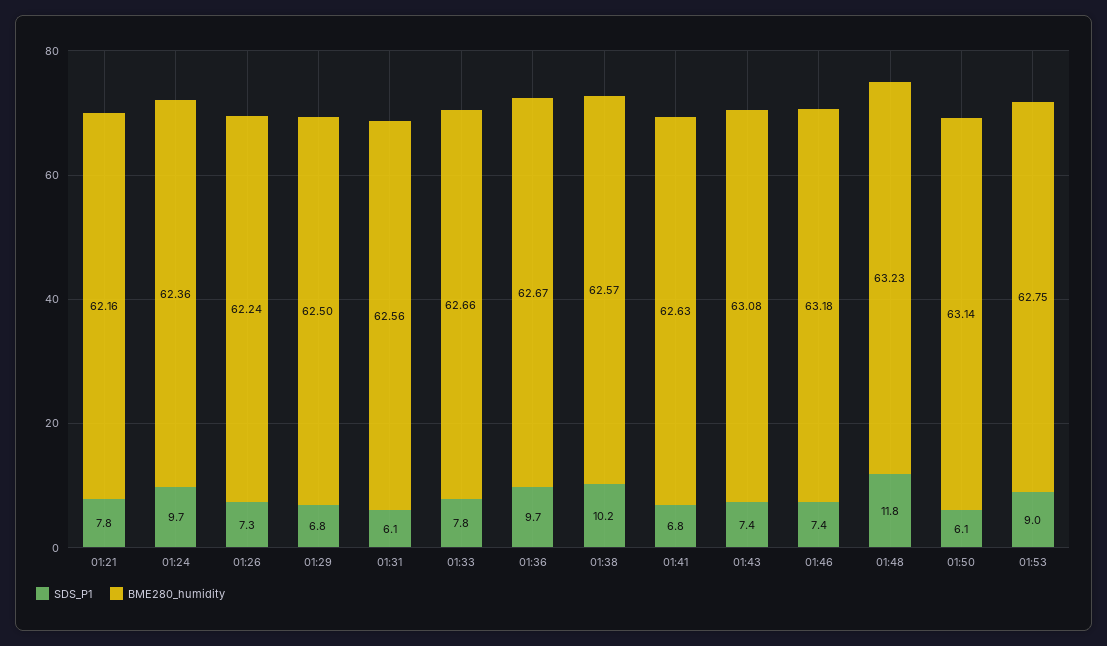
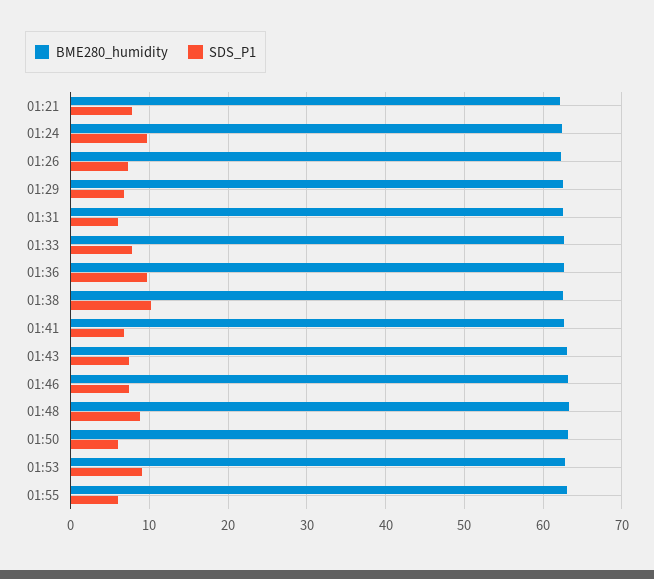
SDS_P1, 01:48: 11.8 -> 9
BME280_humidity, 01:55: none -> 63
SDS_P1, 01:55: none -> 6

